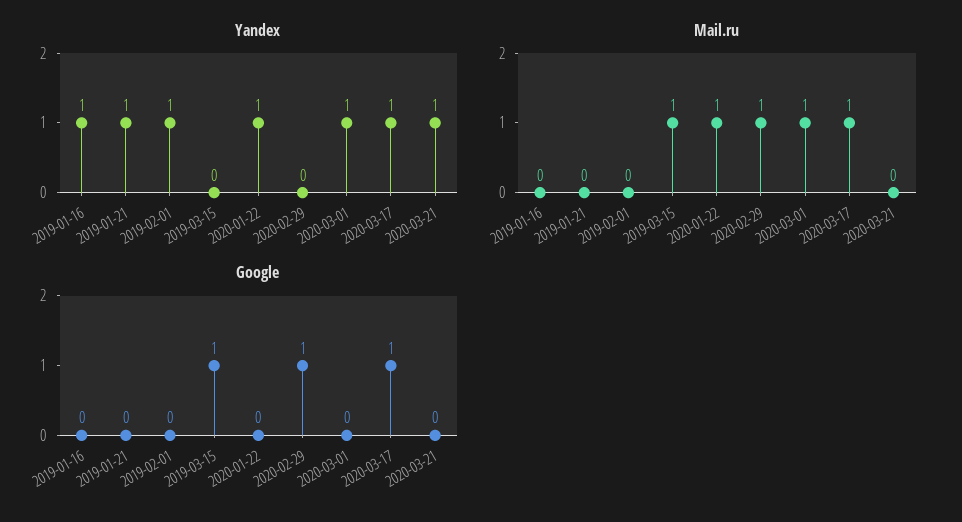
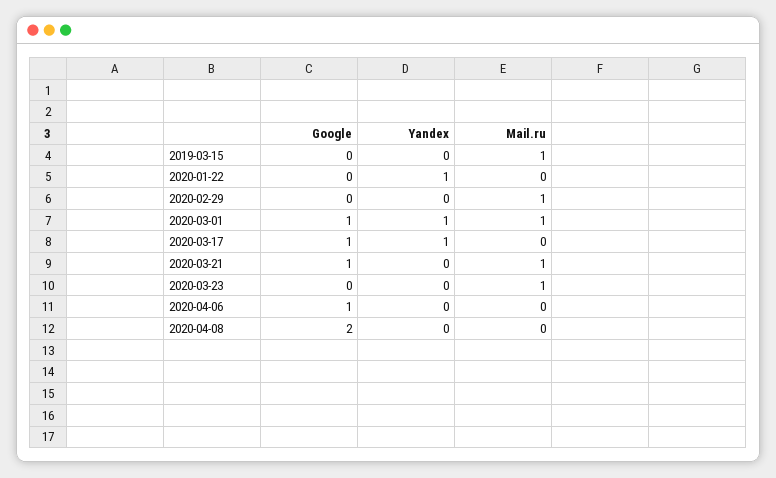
Yandex, 2019-01-16: 1 -> none
Yandex, 2019-01-21: 1 -> none
Yandex, 2019-02-01: 1 -> none
Yandex, 2020-03-21: 1 -> 0
Mail.ru, 2019-01-16: 0 -> none
Mail.ru, 2019-01-21: 0 -> none
Mail.ru, 2019-02-01: 0 -> none
Mail.ru, 2020-01-22: 1 -> 0
Mail.ru, 2020-03-17: 1 -> 0
Mail.ru, 2020-03-21: 0 -> 1
Google, 2019-01-16: 0 -> none
Google, 2019-01-21: 0 -> none
Google, 2019-02-01: 0 -> none
Google, 2019-03-15: 1 -> 0
Google, 2020-02-29: 1 -> 0
Google, 2020-03-01: 0 -> 1
Google, 2020-03-21: 0 -> 1
Google, 2020-03-23: none -> 0
Yandex, 2020-03-23: none -> 0
Mail.ru, 2020-03-23: none -> 1
Google, 2020-04-06: none -> 1
Yandex, 2020-04-06: none -> 0
Mail.ru, 2020-04-06: none -> 0
Google, 2020-04-08: none -> 2
Yandex, 2020-04-08: none -> 0
Mail.ru, 2020-04-08: none -> 0

